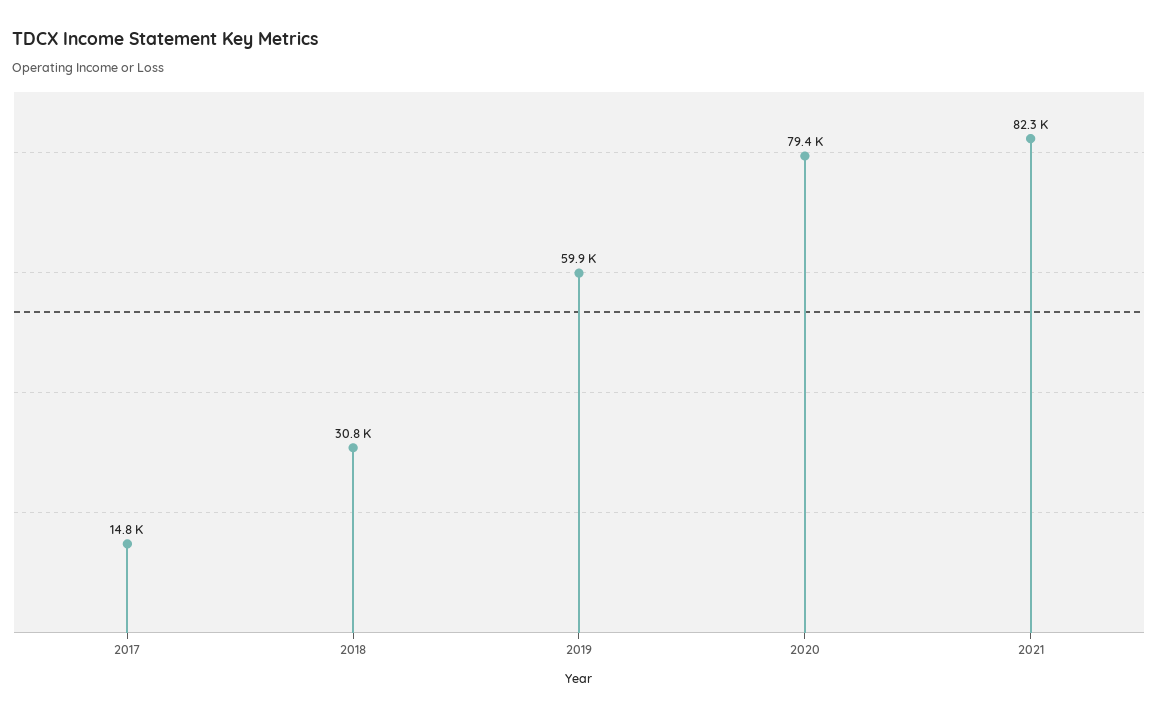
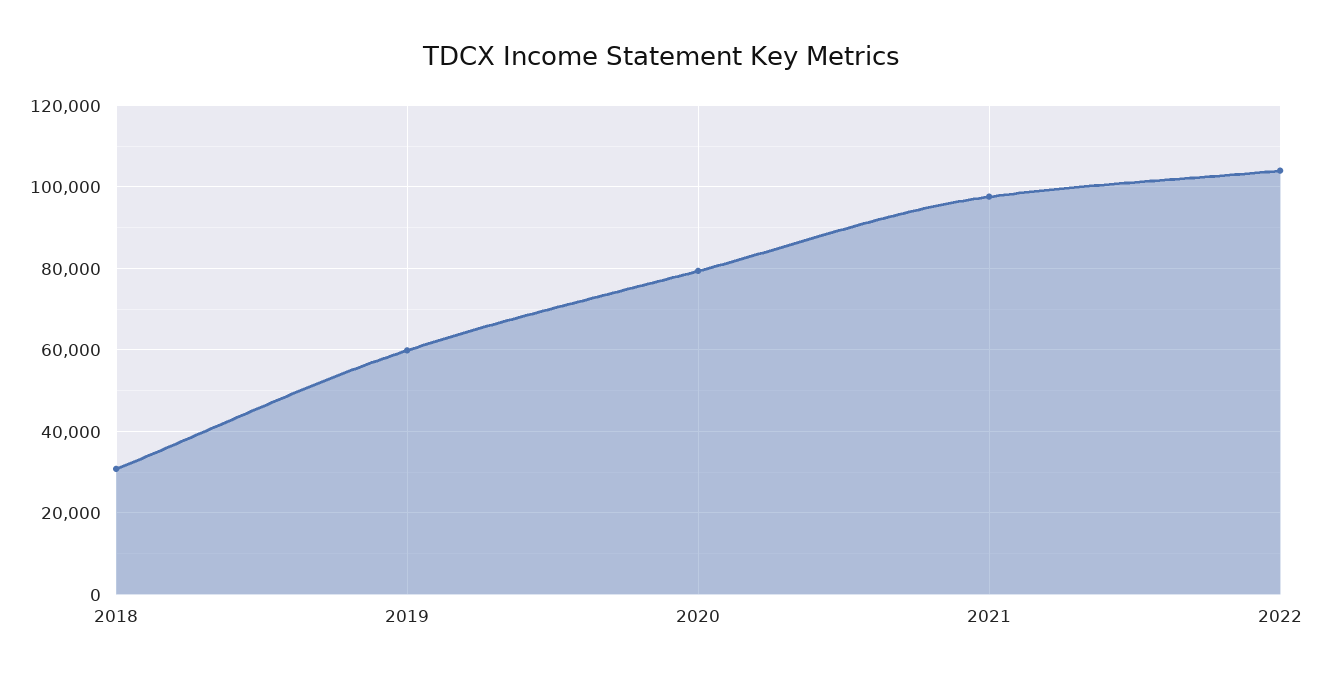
2017: 14800 -> none
2021: 82300 -> 98000
2022: none -> 104000

